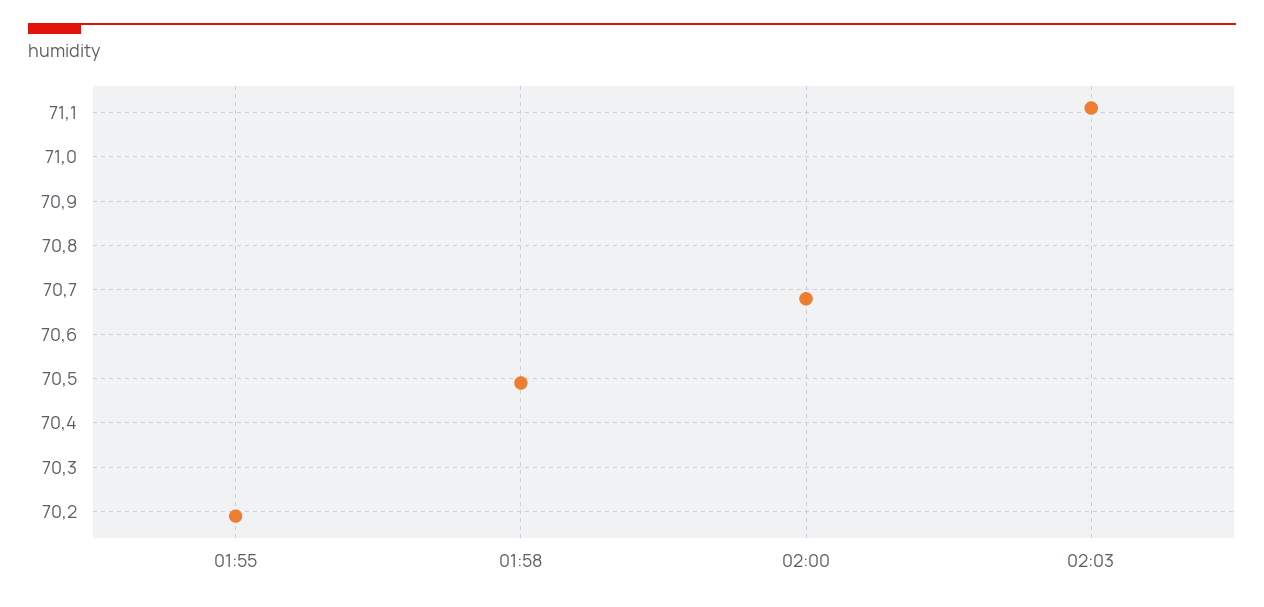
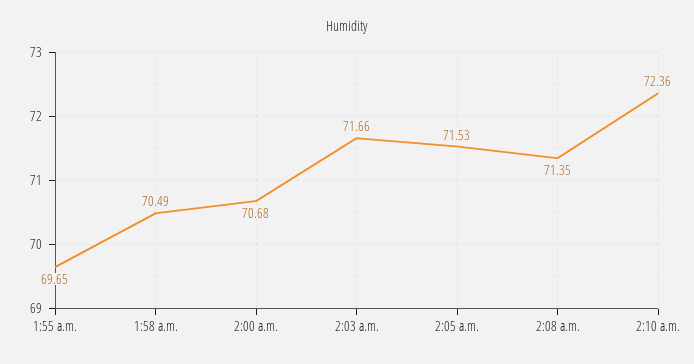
01:55: 70.2 -> 69.65
02:03: 71.1 -> 71.66
2:05 a.m.: none -> 71.53
2:08 a.m.: none -> 71.35
2:10 a.m.: none -> 72.36

